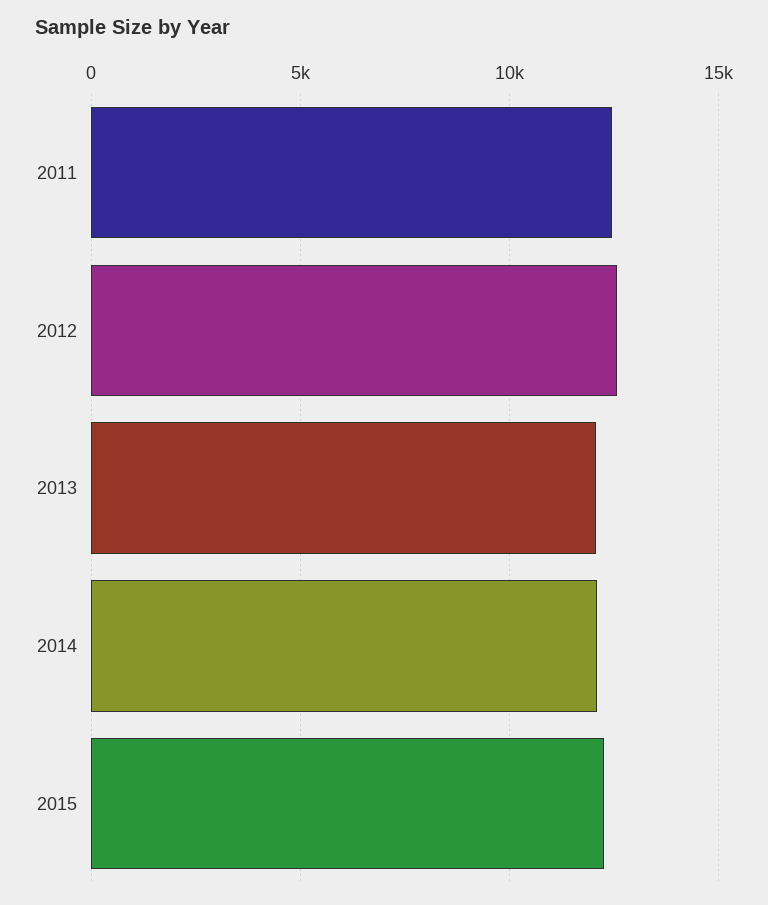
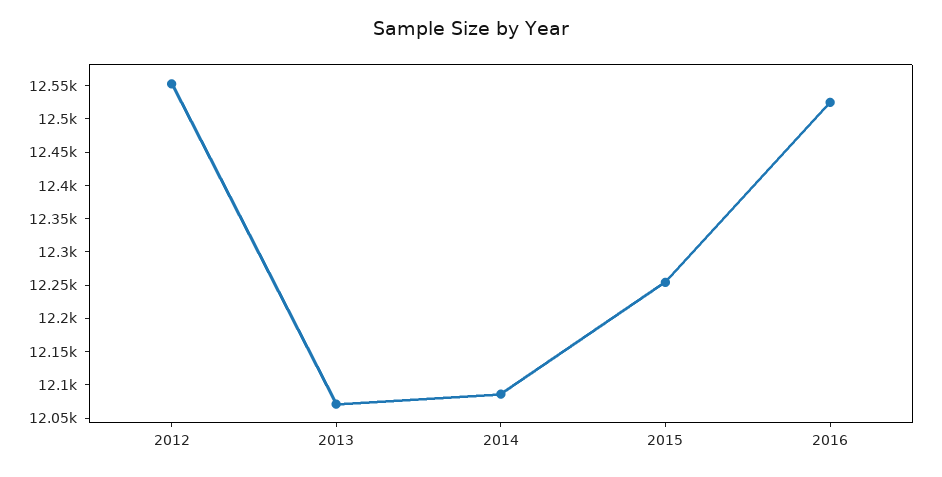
2011: 12500 -> none
2016: none -> 12525

